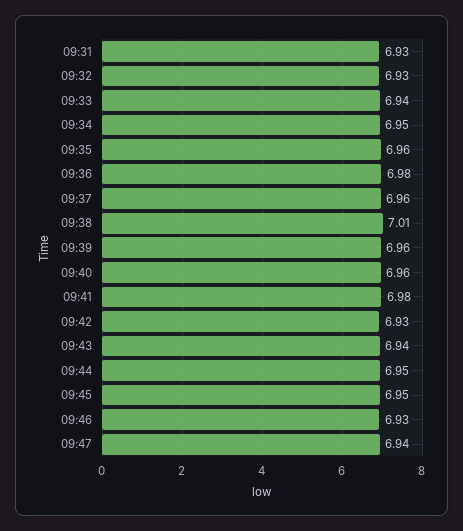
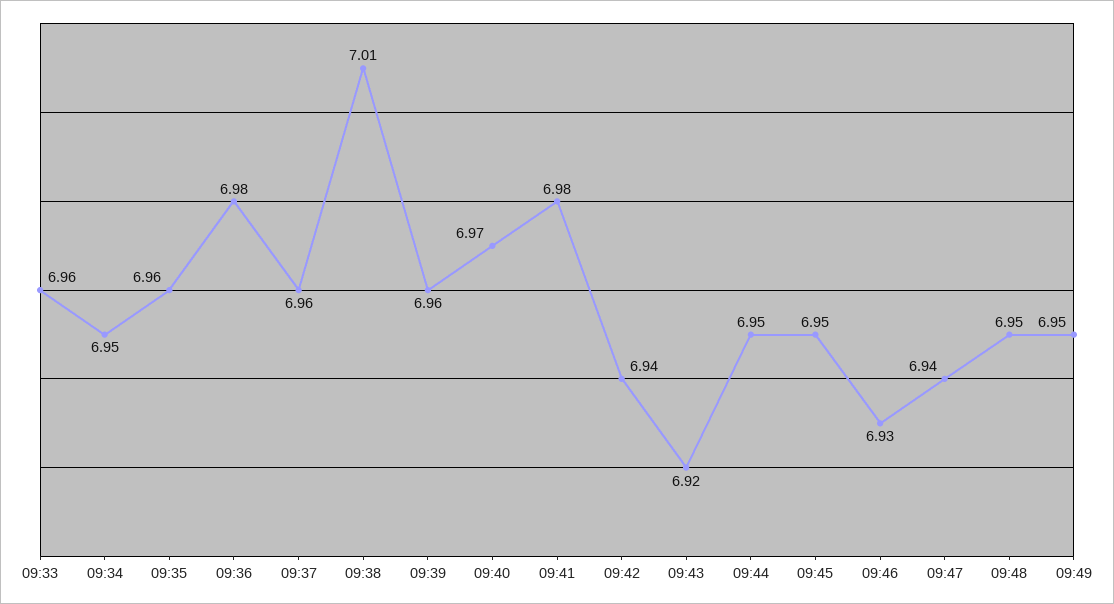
09:31: 6.93 -> none
09:32: 6.93 -> none
09:33: 6.94 -> 6.96
09:40: 6.96 -> 6.97
09:42: 6.93 -> 6.94
09:43: 6.94 -> 6.92
09:48: none -> 6.95
09:49: none -> 6.95

